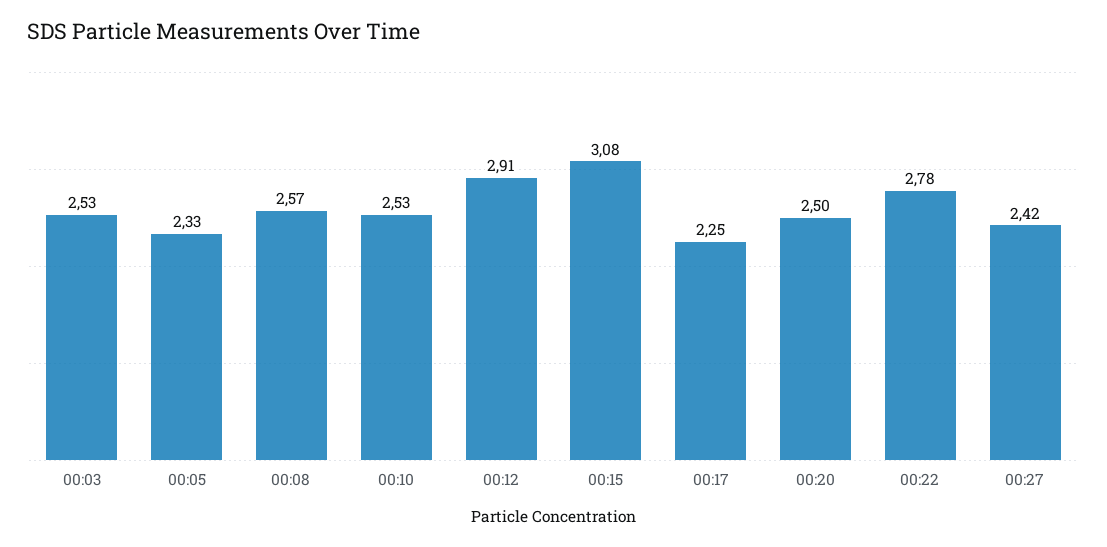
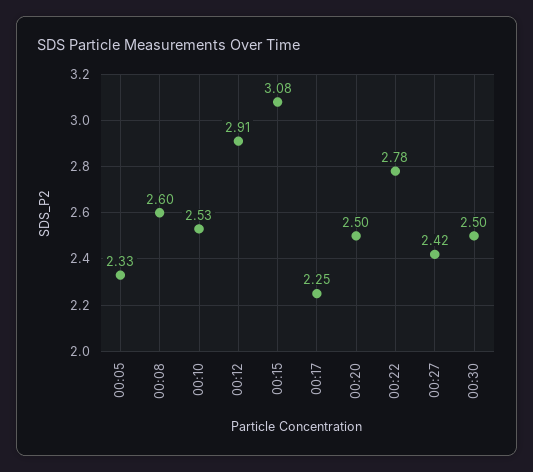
00:03: 2.53 -> none
00:08: 2.57 -> 2.6
00:30: none -> 2.5

